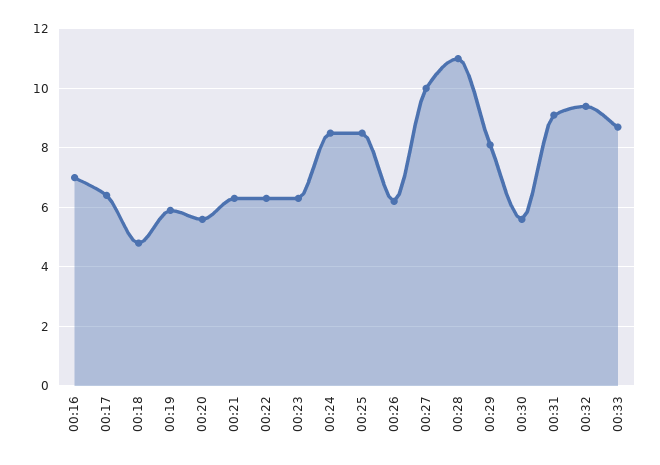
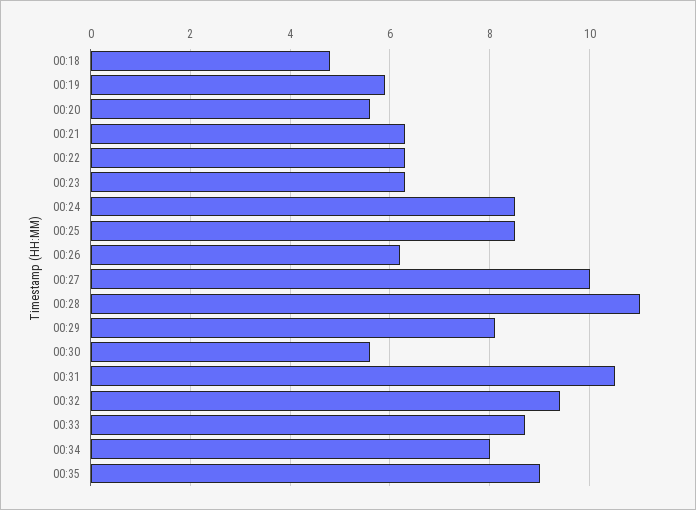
00:16: 7 -> none
00:17: 6.5 -> none
00:31: 9 -> 10.5
00:34: none -> 8
00:35: none -> 9

